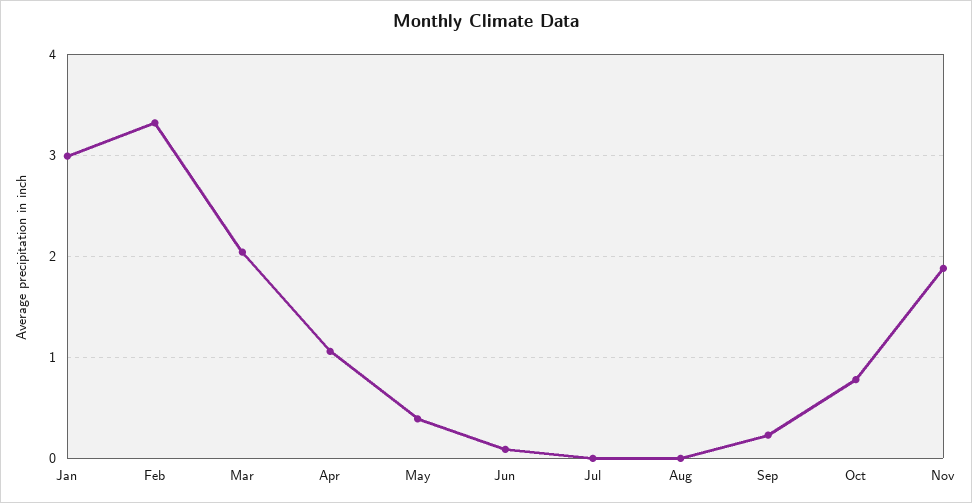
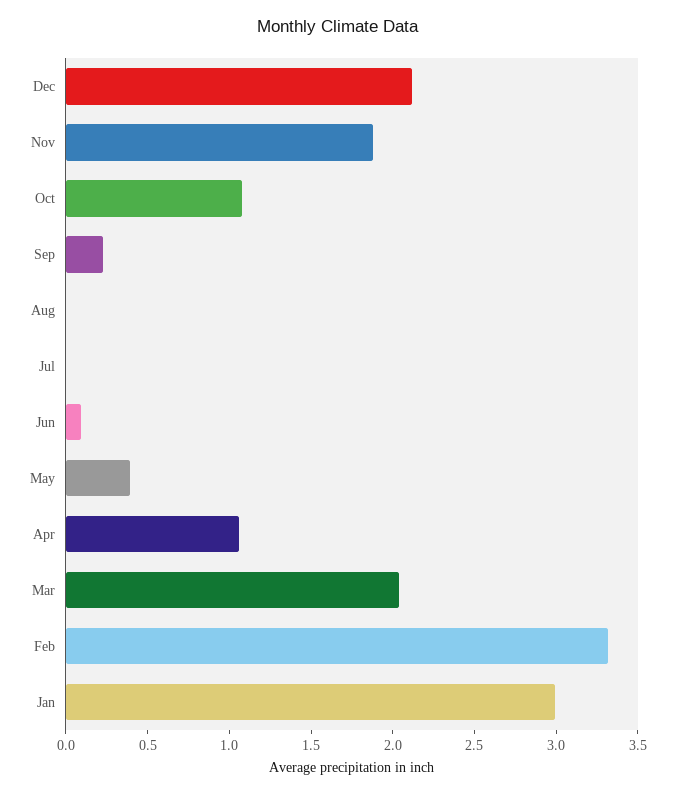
Oct: 0.8 -> 1.1
Dec: none -> 2.1

